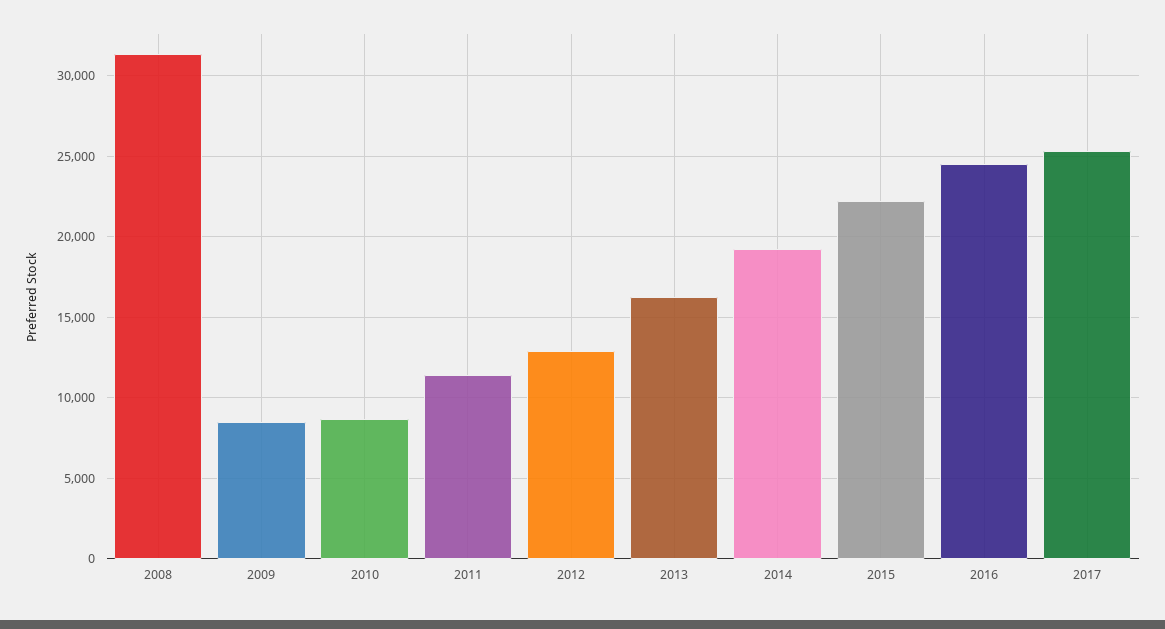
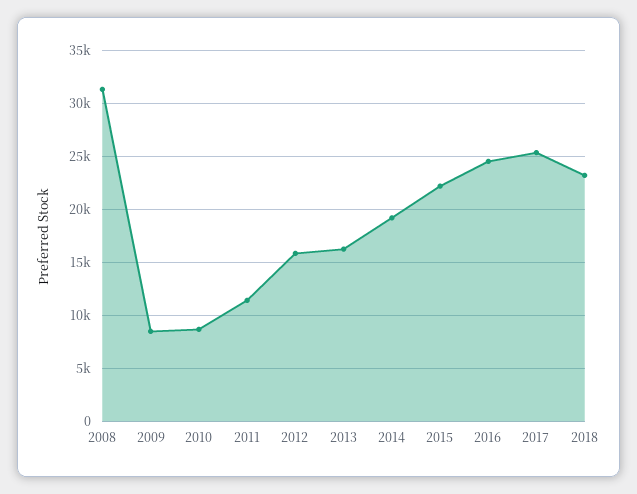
2012: 13000 -> 16000
2018: none -> 23000

